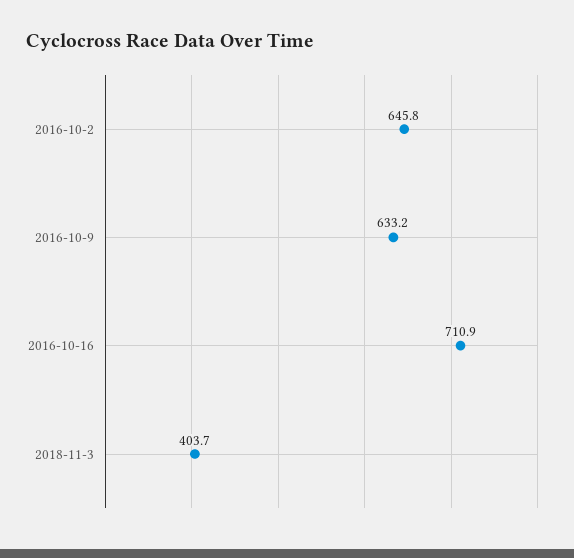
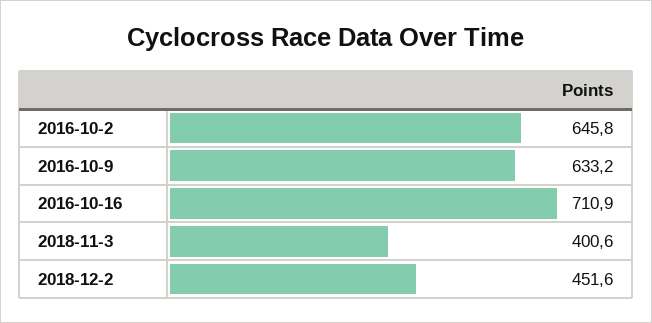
2018-11-3: 403.7 -> 400.6
2018-12-2: none -> 451.6

